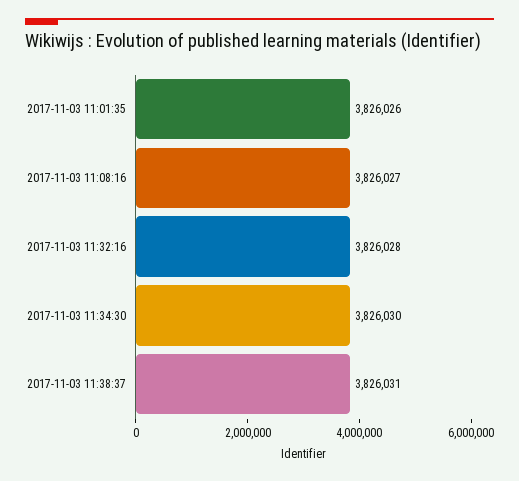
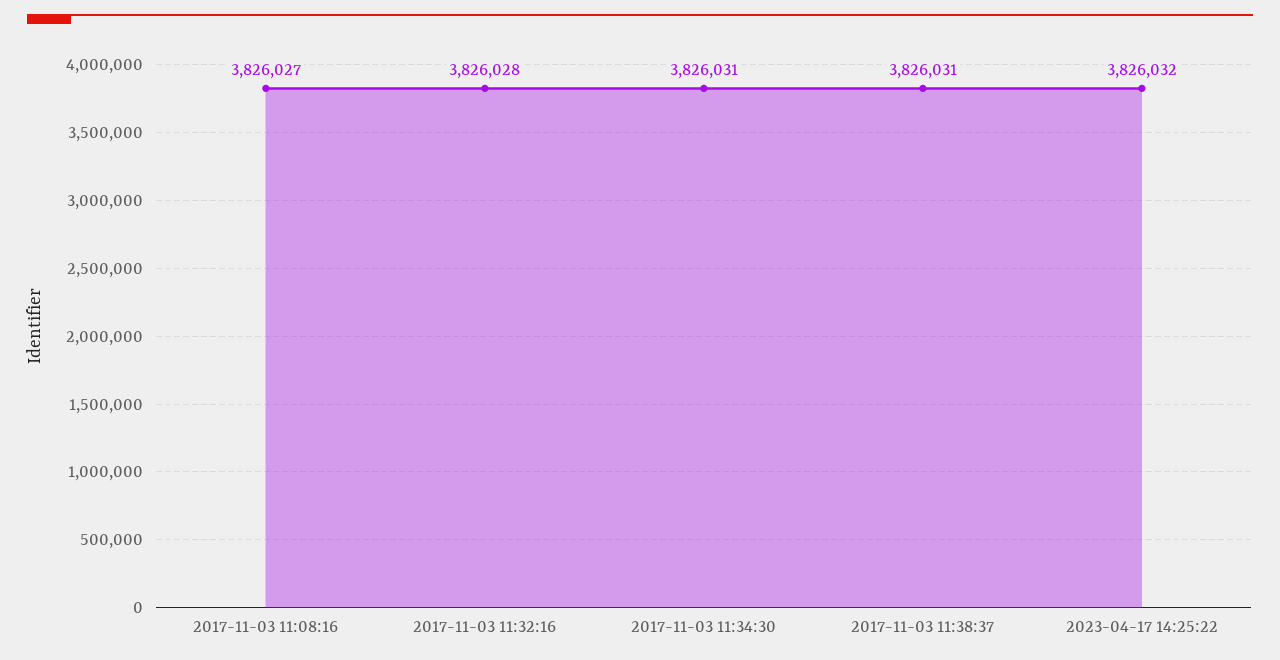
2017-11-03 11:01:35: 3826026 -> none
2017-11-03 11:34:30: 3826030 -> 3826031
2023-04-17 14:25:22: none -> 3826032

